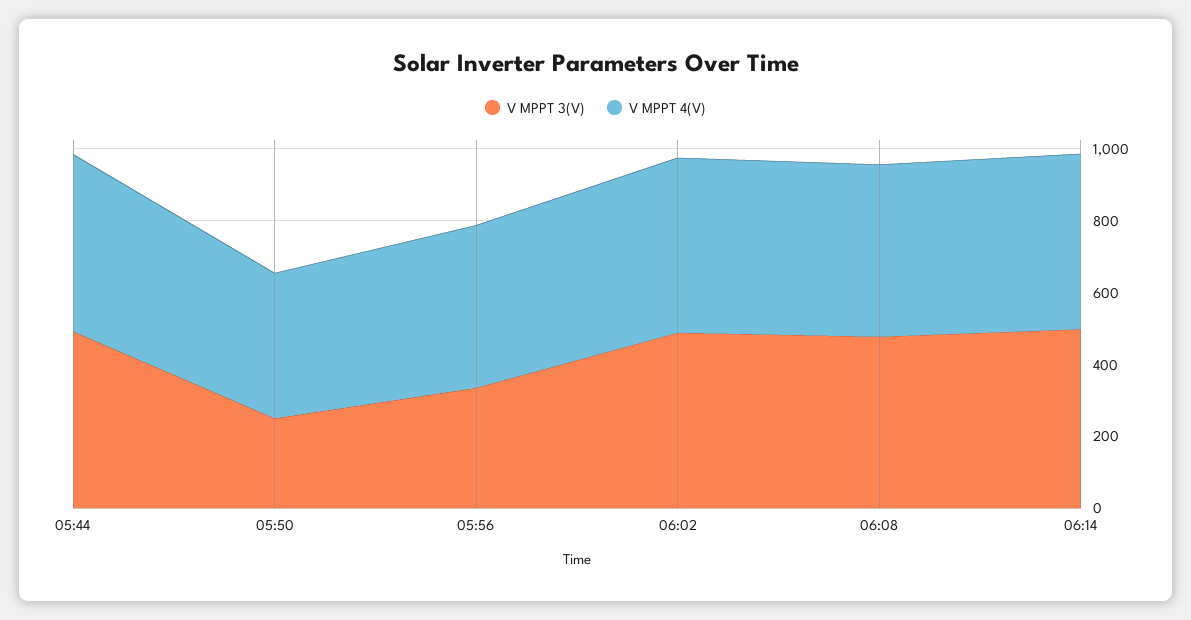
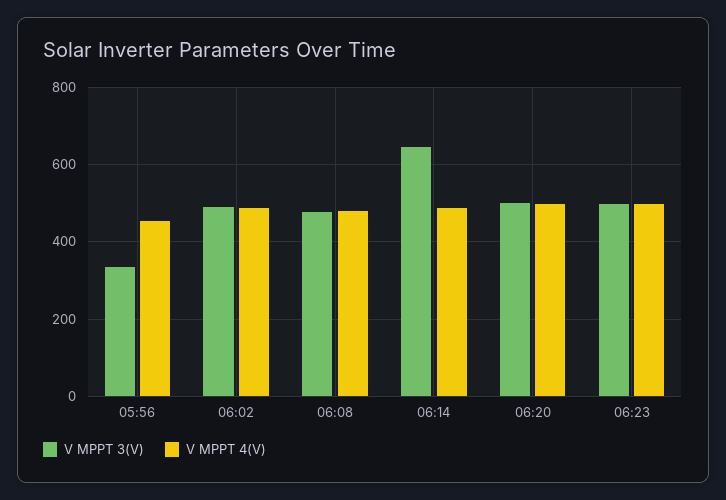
V MPPT 3(V), 05:44: 500 -> none
V MPPT 4(V), 05:44: 500 -> none
V MPPT 3(V), 05:50: 250 -> none
V MPPT 4(V), 05:50: 400 -> none
V MPPT 3(V), 06:14: 500 -> 640
V MPPT 3(V), 06:20: none -> 500
V MPPT 4(V), 06:20: none -> 500
V MPPT 3(V), 06:23: none -> 500
V MPPT 4(V), 06:23: none -> 500

